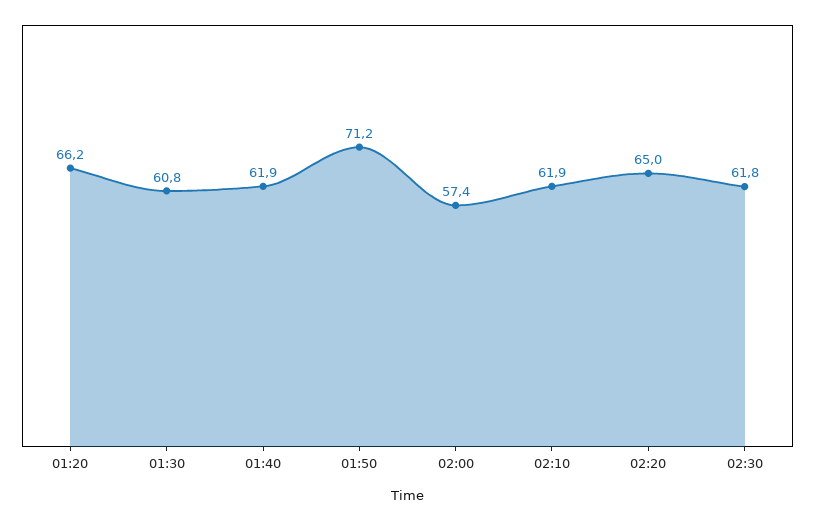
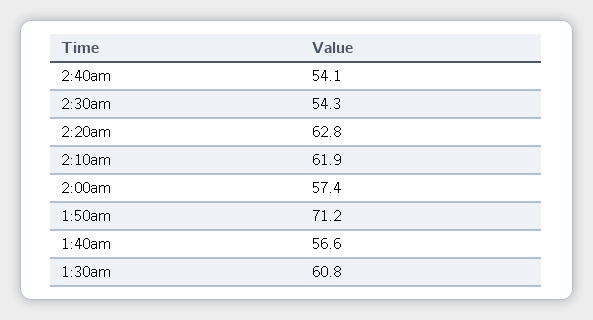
01:20: 66.2 -> none
01:40: 61.9 -> 56.6
02:20: 65 -> 62.8
02:30: 61.8 -> 54.3
2:40am: none -> 54.1

